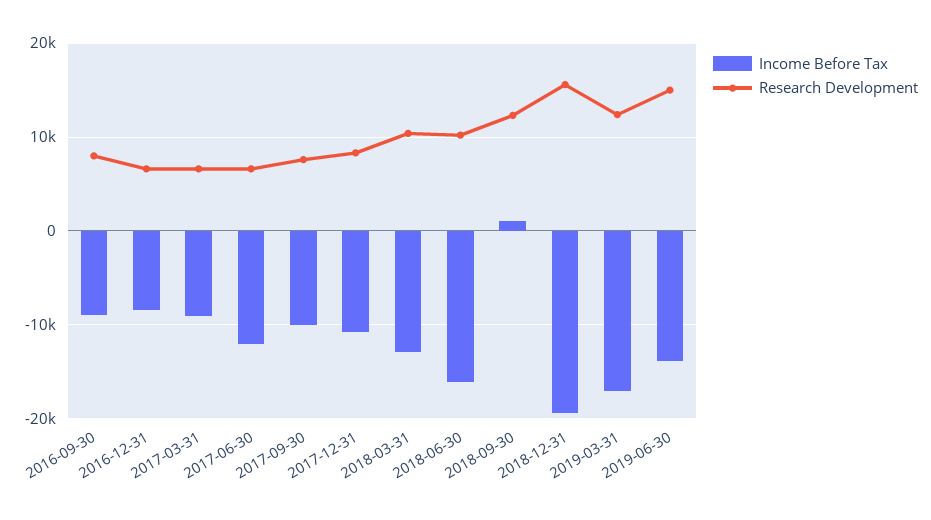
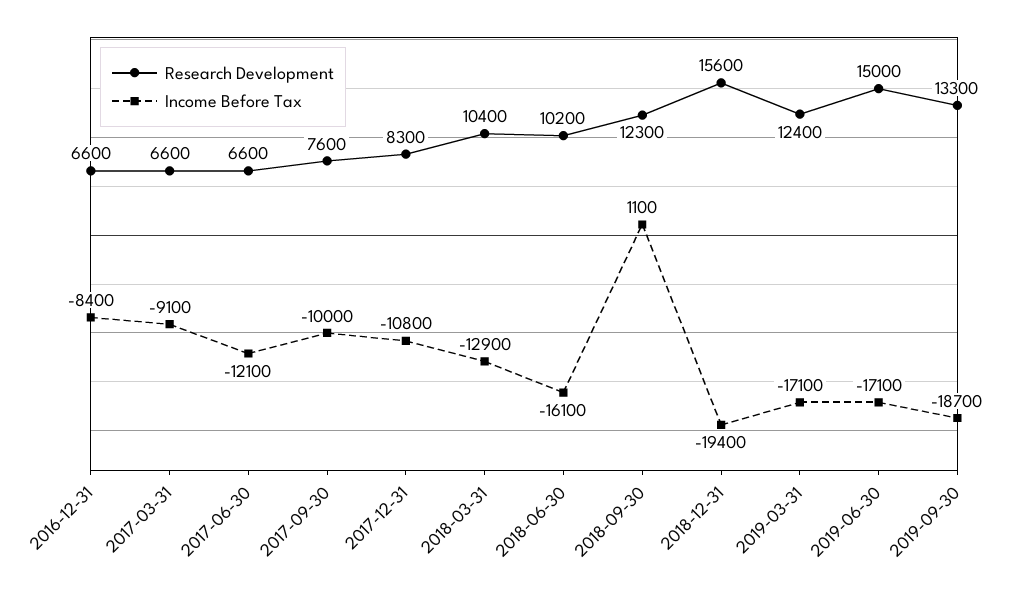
Income Before Tax, 2016-09-30: -9000 -> none
Research Development, 2016-09-30: 8000 -> none
Income Before Tax, 2019-06-30: -14000 -> -17100
Research Development, 2019-09-30: none -> 13300
Income Before Tax, 2019-09-30: none -> -18700

